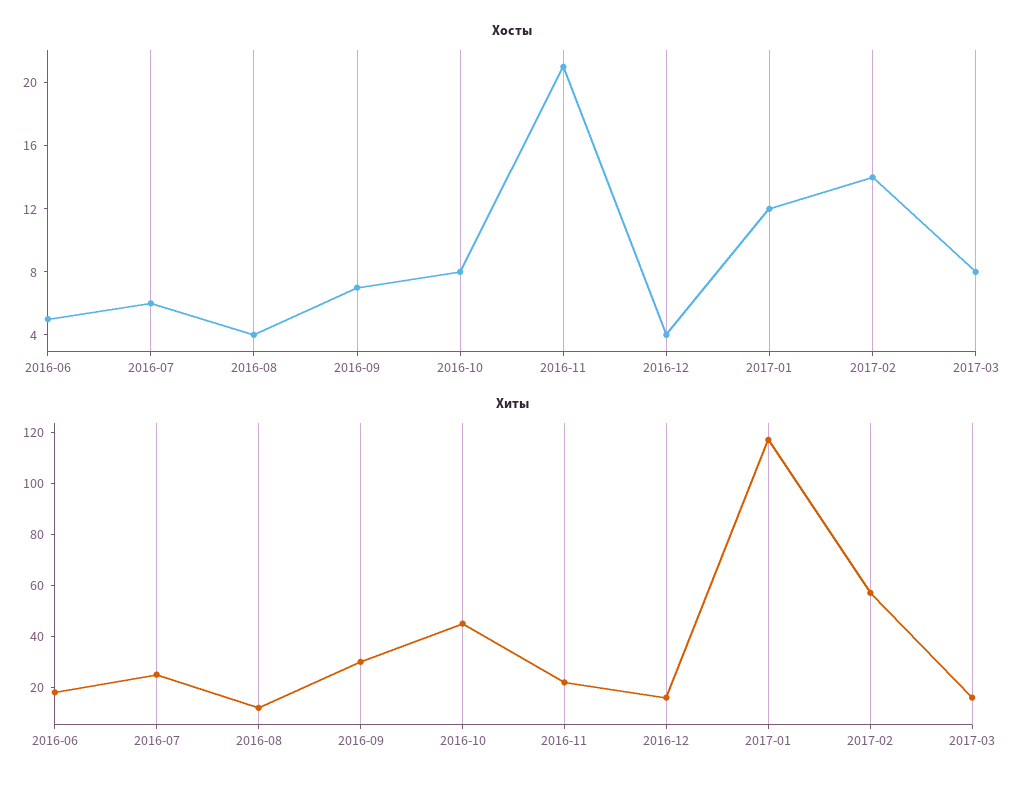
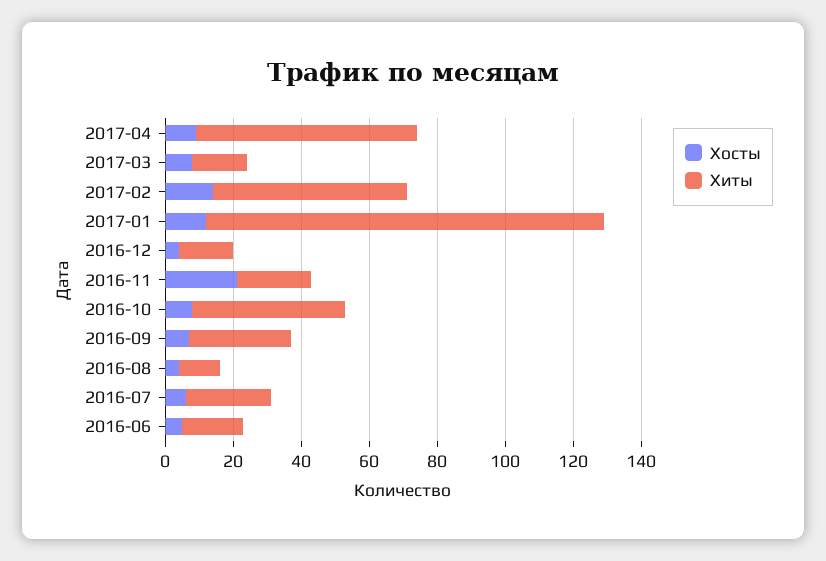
Хосты, 2017-04: none -> 10
Хиты, 2017-04: none -> 65

